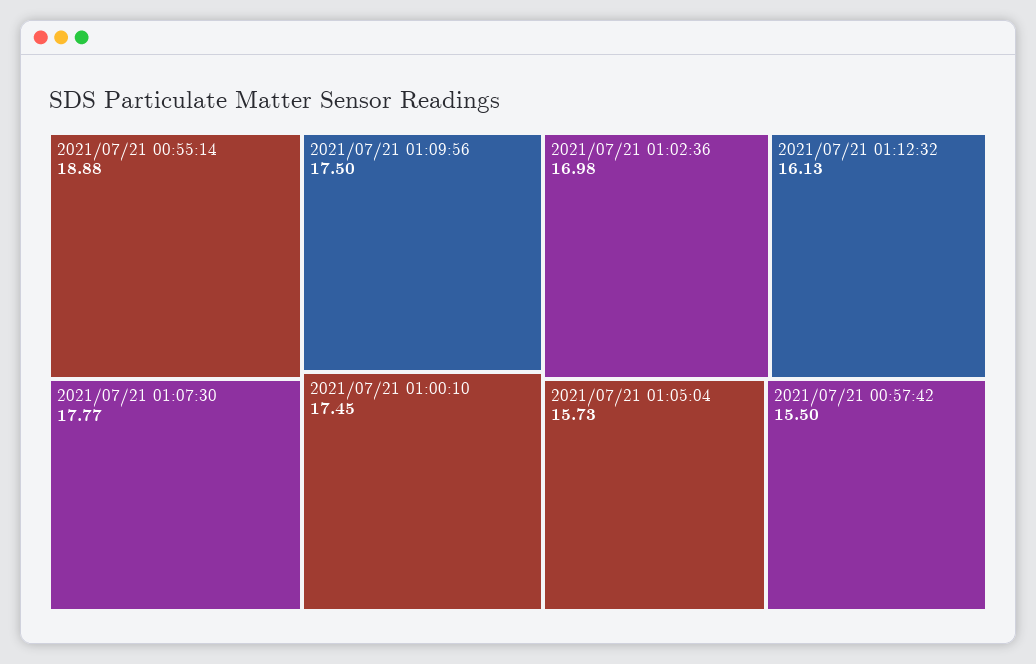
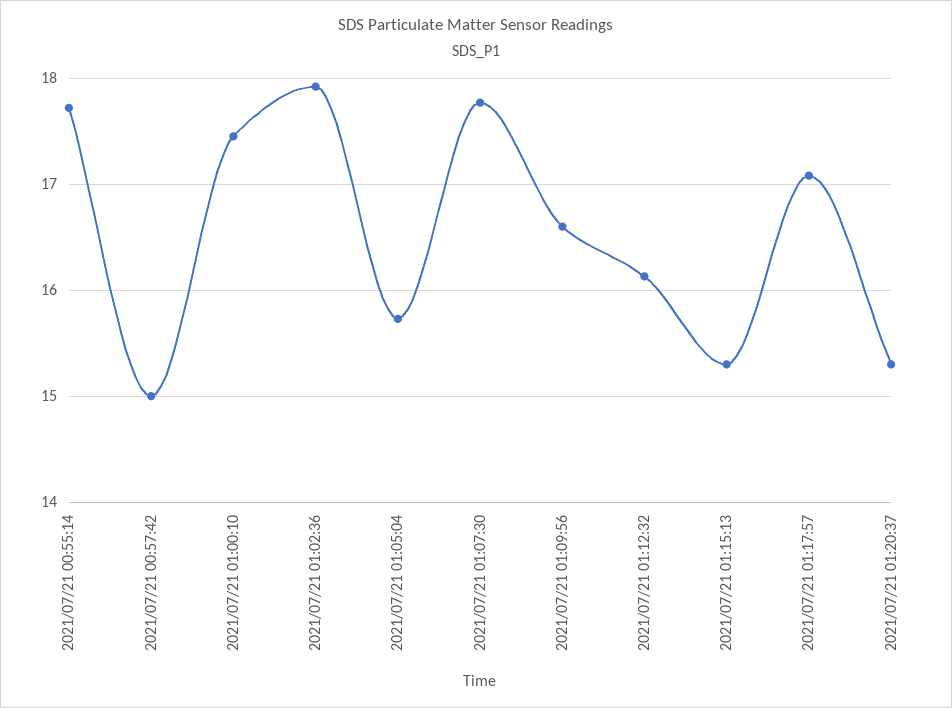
2021/07/21 00:55:14: 18.88 -> 17.7
2021/07/21 01:09:56: 17.5 -> 16.6
2021/07/21 01:02:36: 16.98 -> 17.9
2021/07/21 00:57:42: 15.5 -> 15
2021/07/21 01:15:13: none -> 15.3
2021/07/21 01:17:57: none -> 17.1
2021/07/21 01:20:37: none -> 15.3

